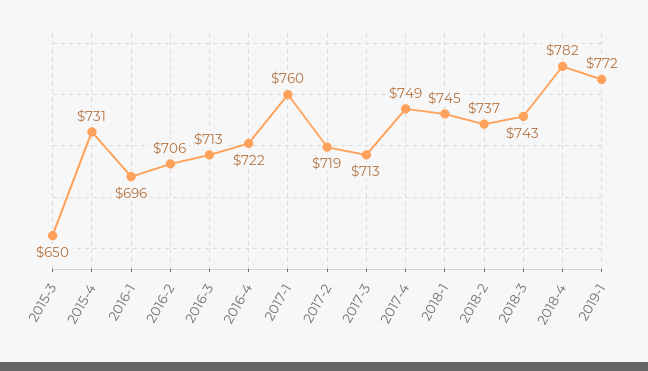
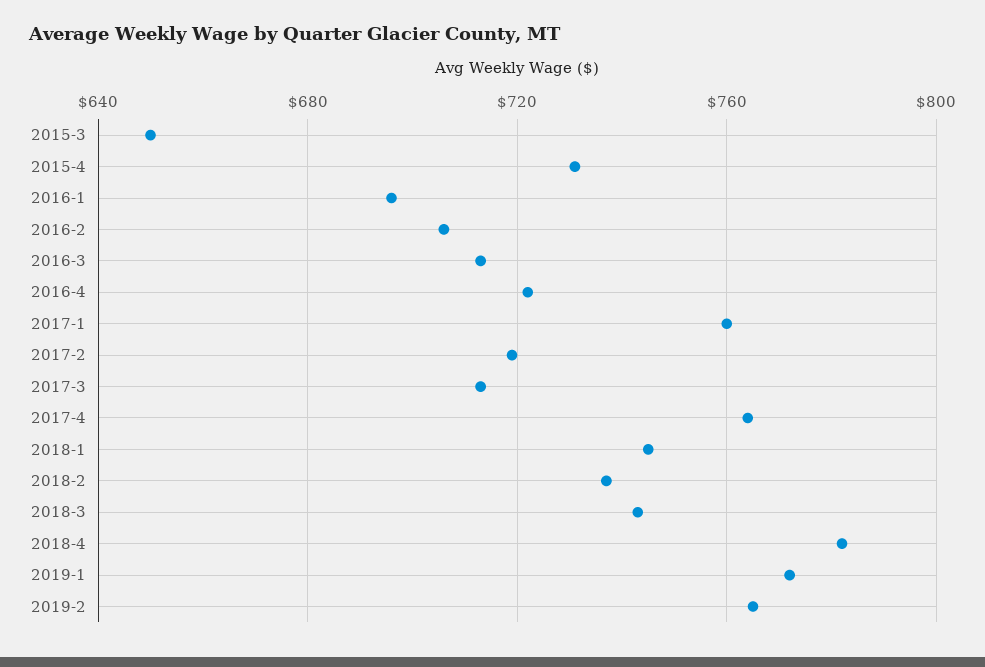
2017-4: 749 -> 765
2019-2: none -> 765

